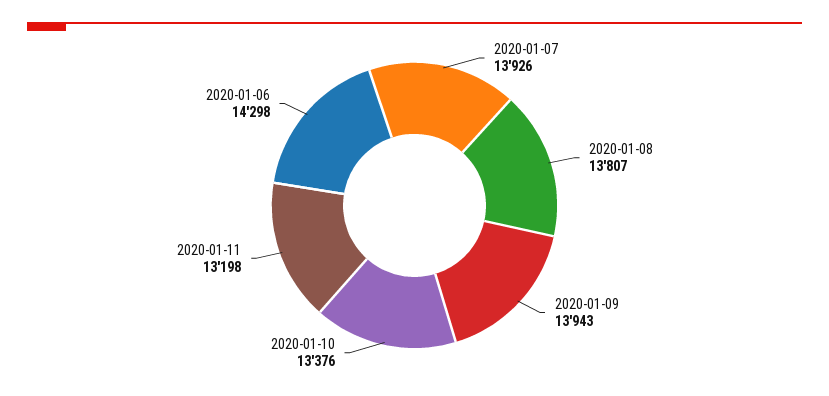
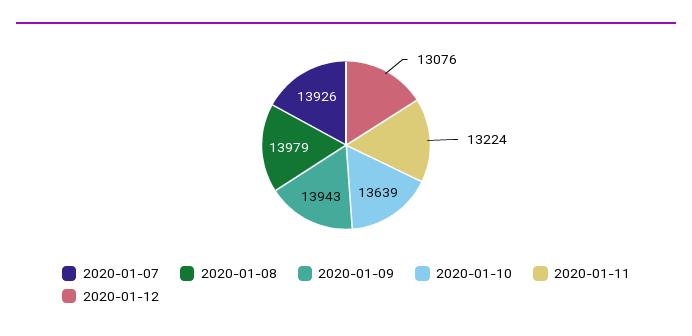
2020-01-08: 13807 -> 13979
2020-01-10: 13376 -> 13639
2020-01-11: 13198 -> 13224
2020-01-06: 14298 -> none
2020-01-12: none -> 13076

